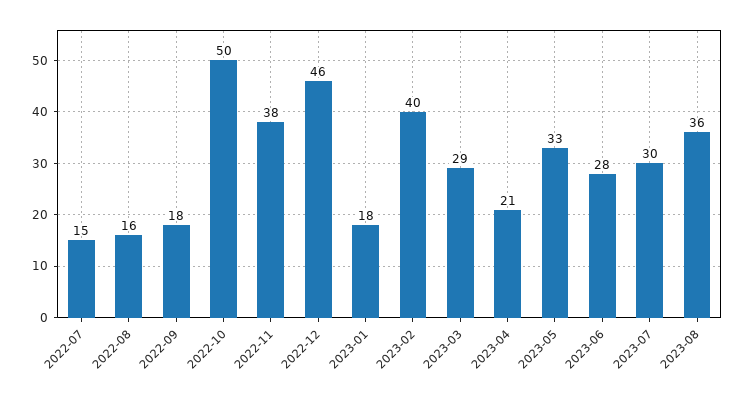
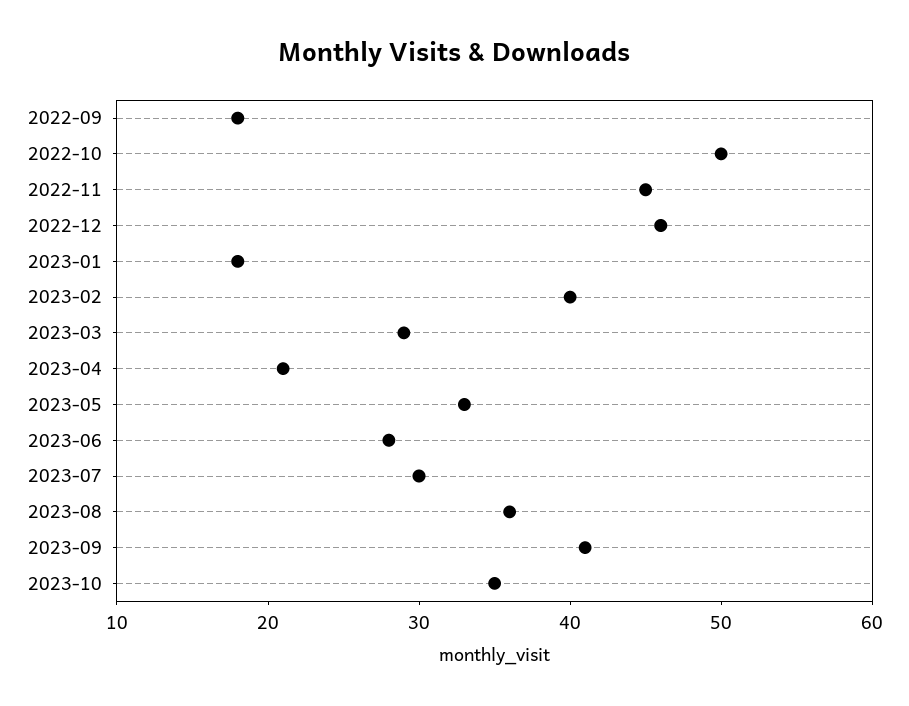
2022-07: 15 -> none
2022-08: 16 -> none
2022-11: 38 -> 45
2023-09: none -> 41
2023-10: none -> 35

